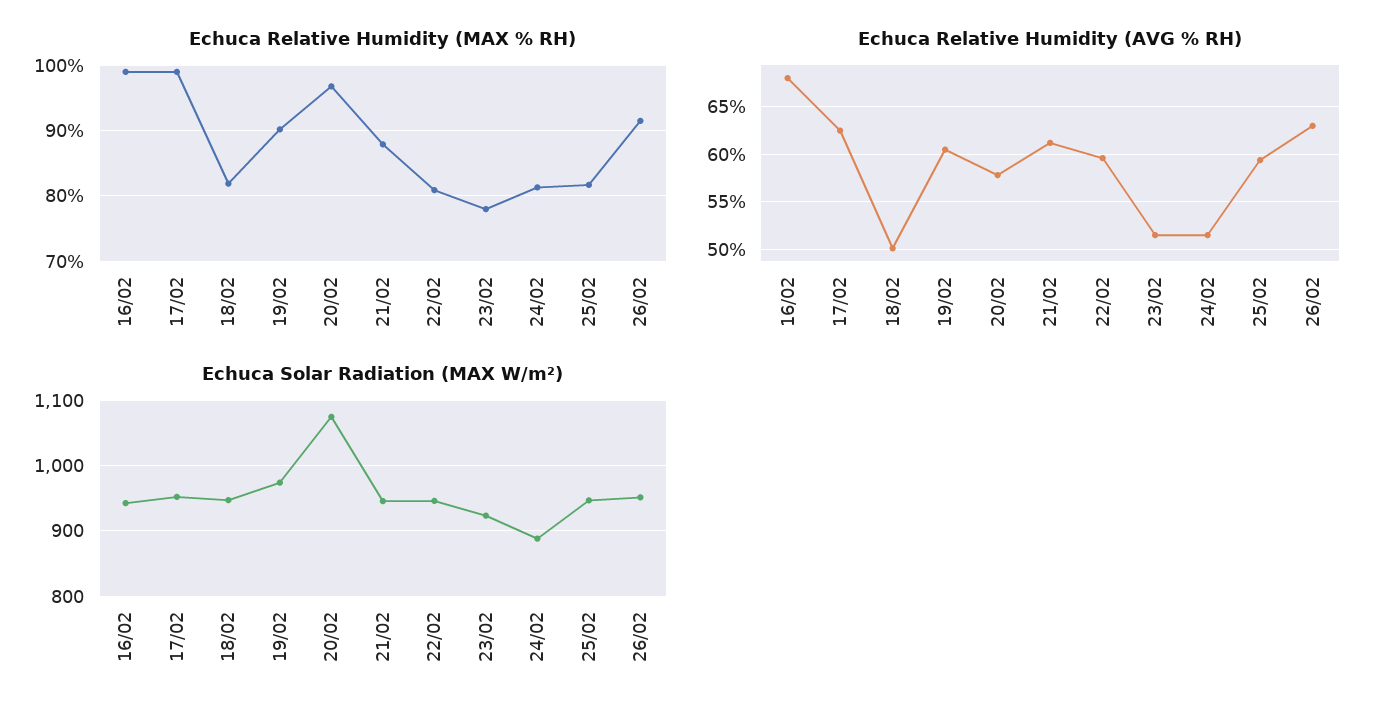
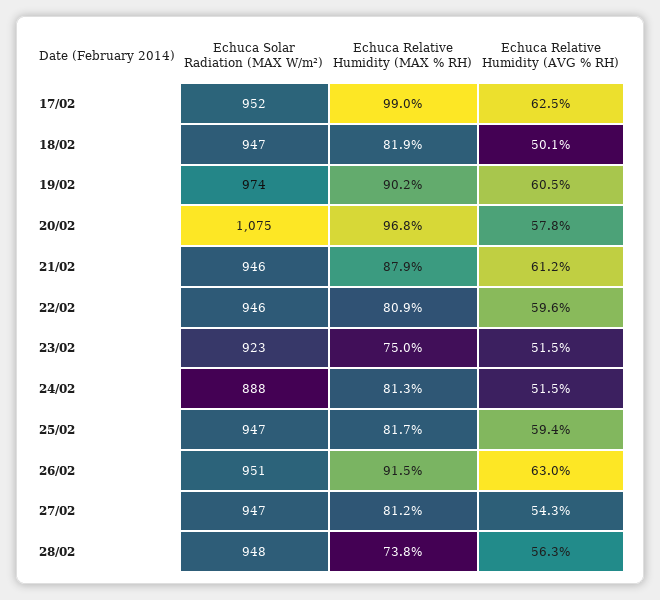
Echuca Relative Humidity (MAX % RH), 16/02: 99 -> none
Echuca Relative Humidity (MAX % RH), 23/02: 78 -> 75
Echuca Relative Humidity (AVG % RH), 16/02: 68 -> none
Echuca Solar Radiation (MAX W/m²), 16/02: 940 -> none
Echuca Solar Radiation (MAX W/m²), 27/02: none -> 947
Echuca Relative Humidity (MAX % RH), 27/02: none -> 81.2
Echuca Relative Humidity (AVG % RH), 27/02: none -> 54.3
Echuca Solar Radiation (MAX W/m²), 28/02: none -> 948
Echuca Relative Humidity (MAX % RH), 28/02: none -> 73.8
Echuca Relative Humidity (AVG % RH), 28/02: none -> 56.3

